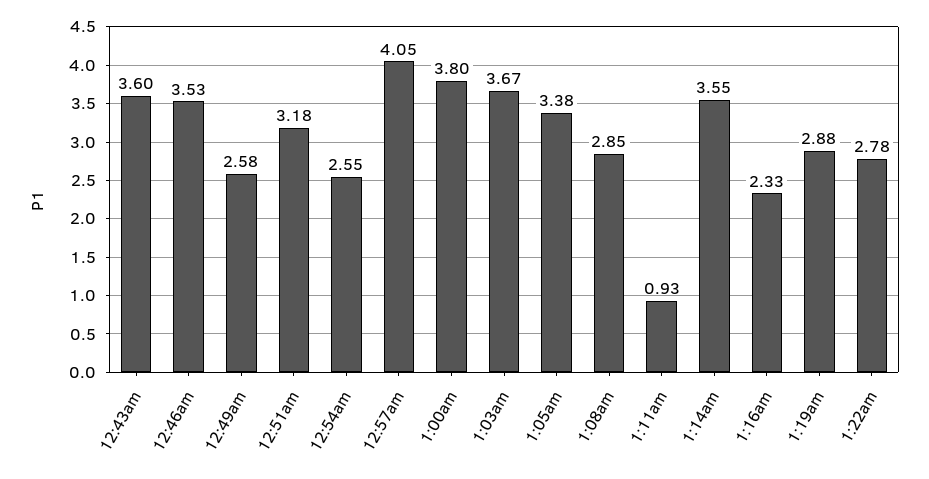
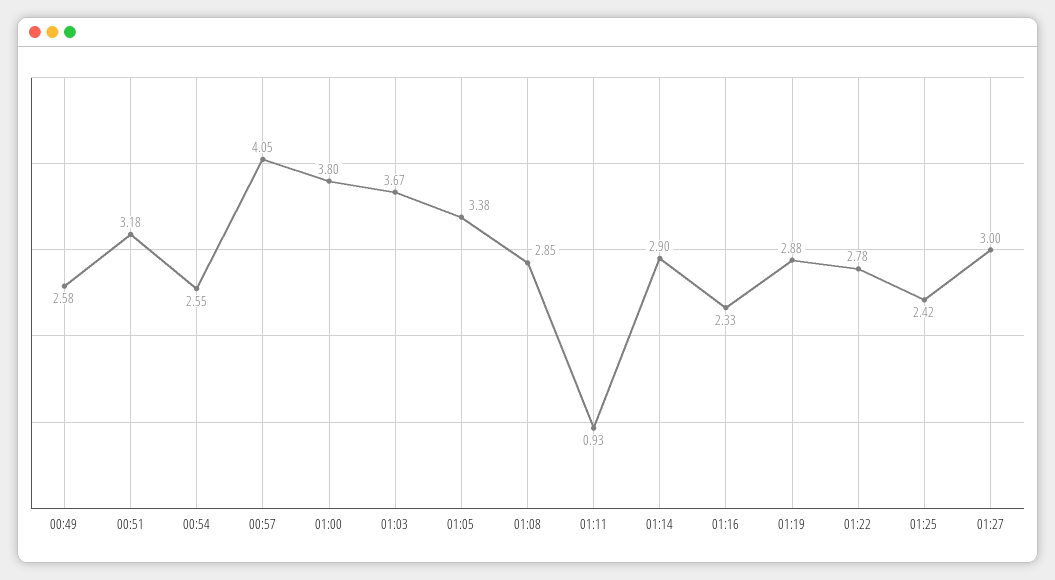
12:43am: 3.6 -> none
12:46am: 3.53 -> none
1:14am: 3.55 -> 2.9
01:25: none -> 2.42
01:27: none -> 3

